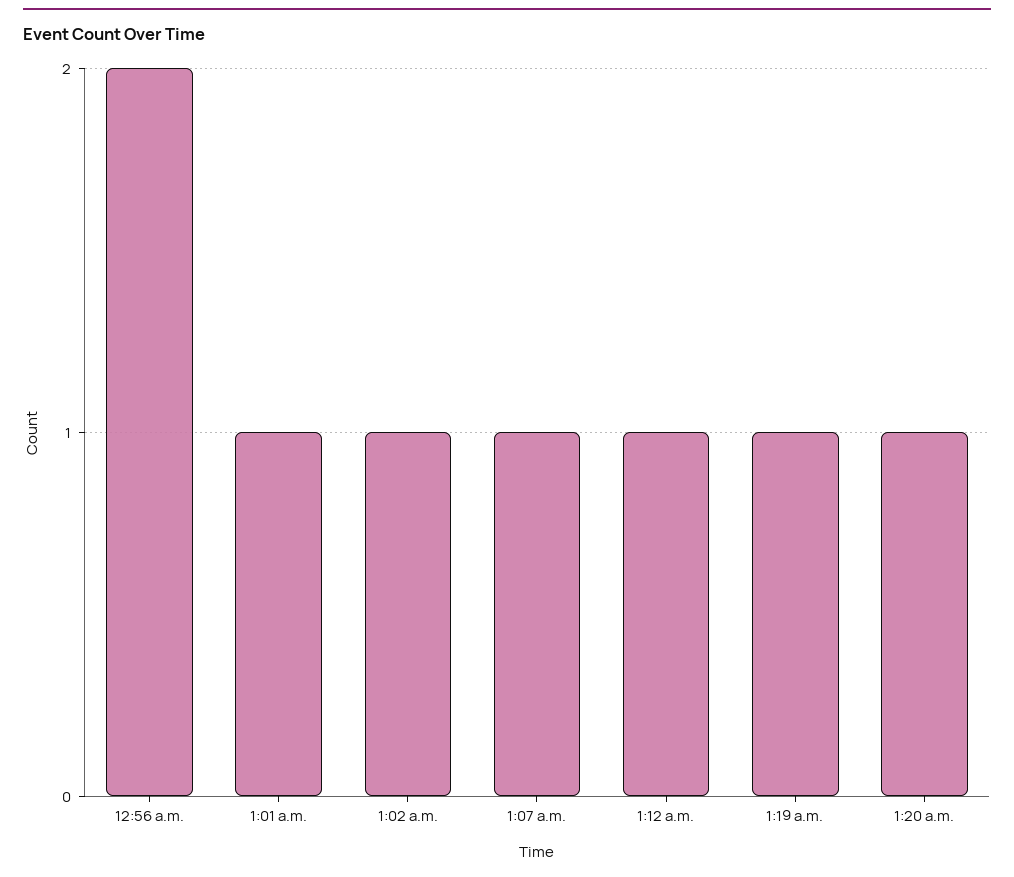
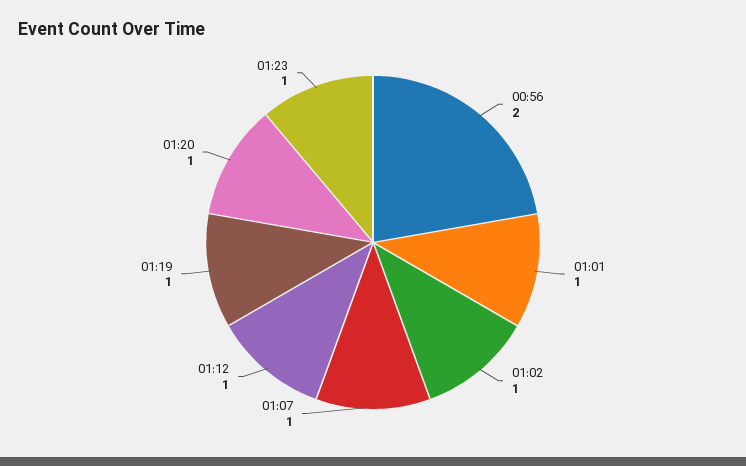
01:23: none -> 1

